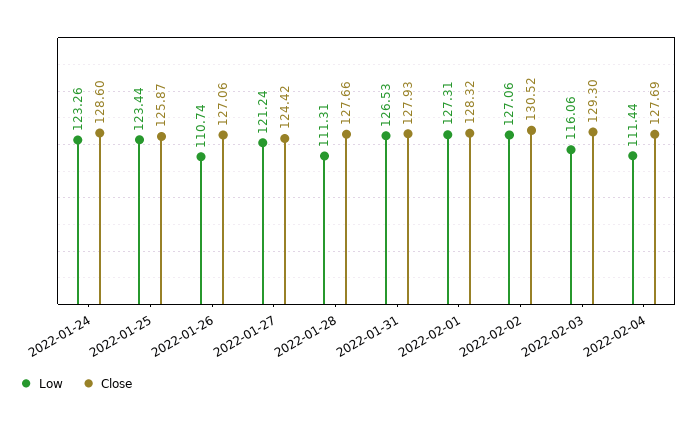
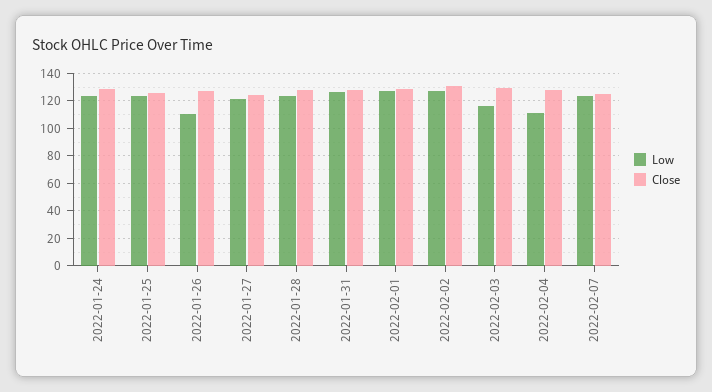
Low, 2022-01-28: 111.31 -> 125
Low, 2022-02-07: none -> 125
Close, 2022-02-07: none -> 125

